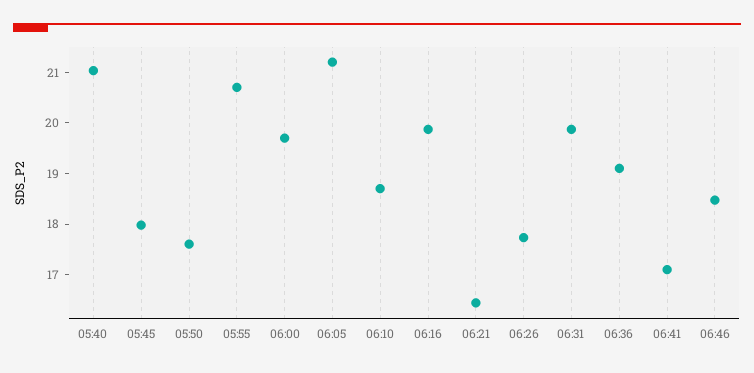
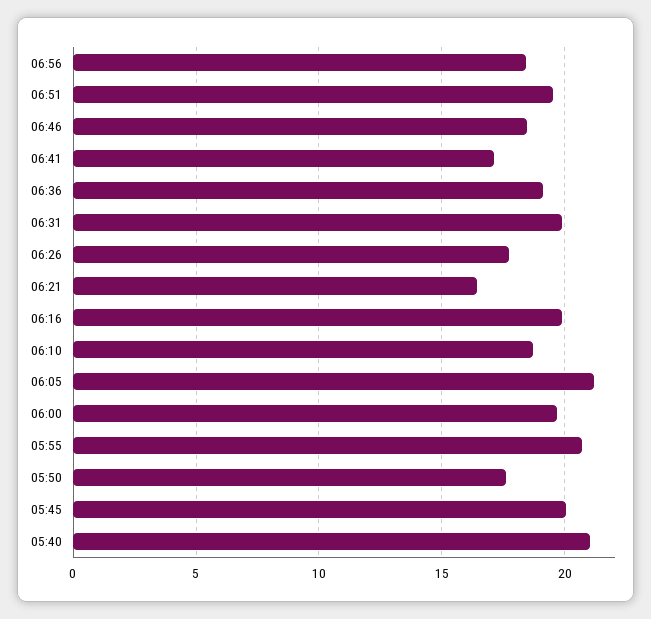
05:45: 18 -> 20
06:56: none -> 18.5
06:51: none -> 19.5

